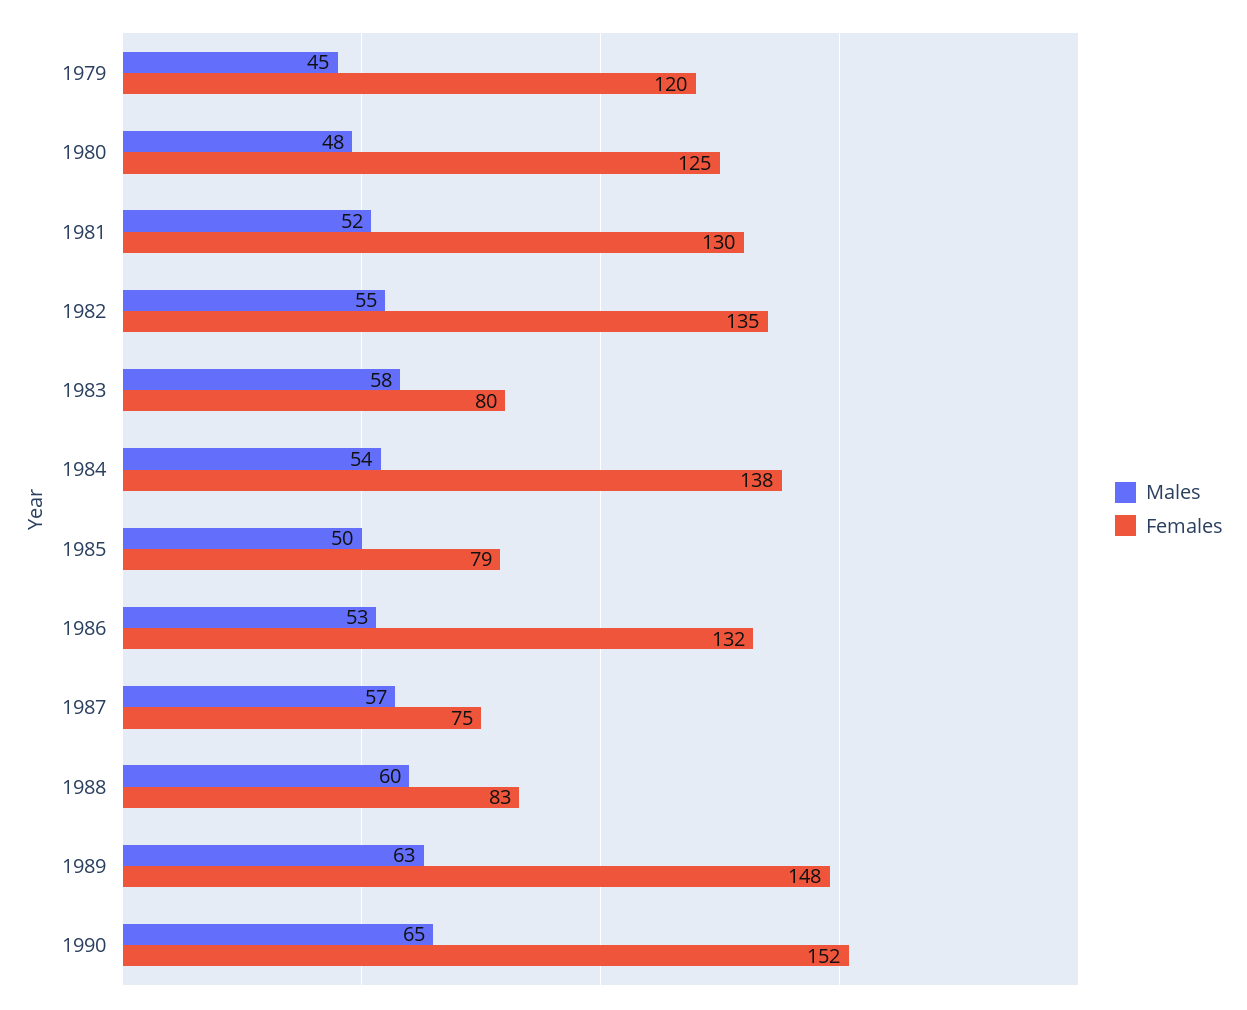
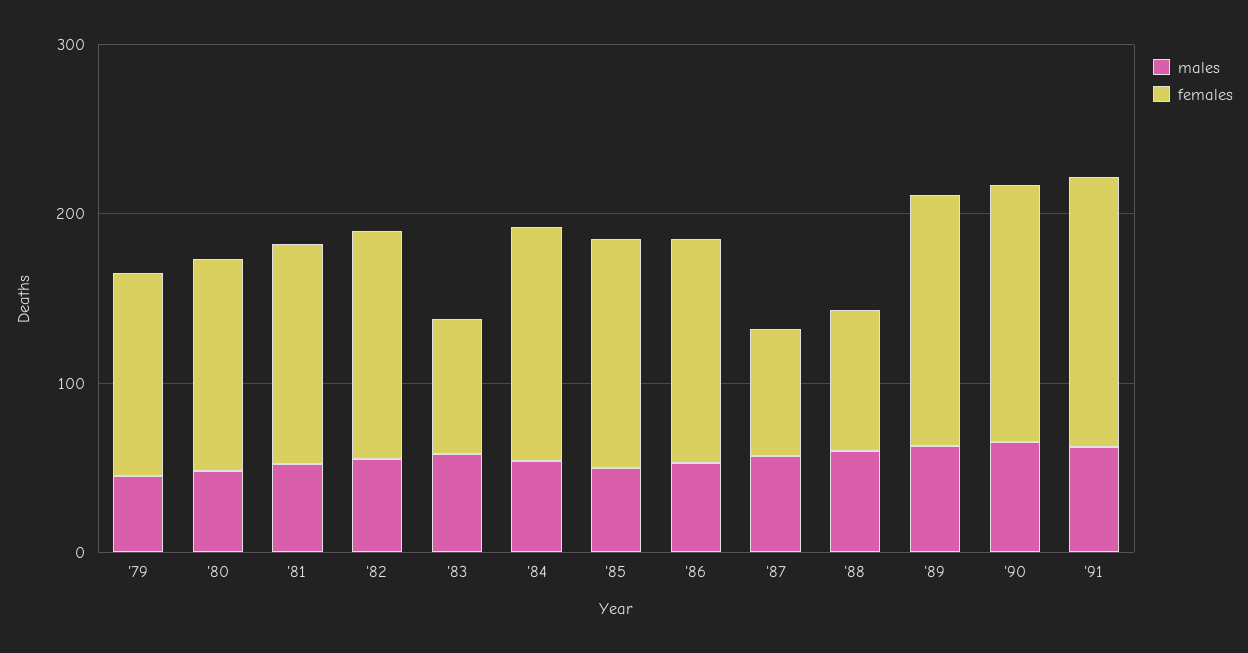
Females, 1985: 79 -> 140
Males, '91: none -> 60
Females, '91: none -> 160

